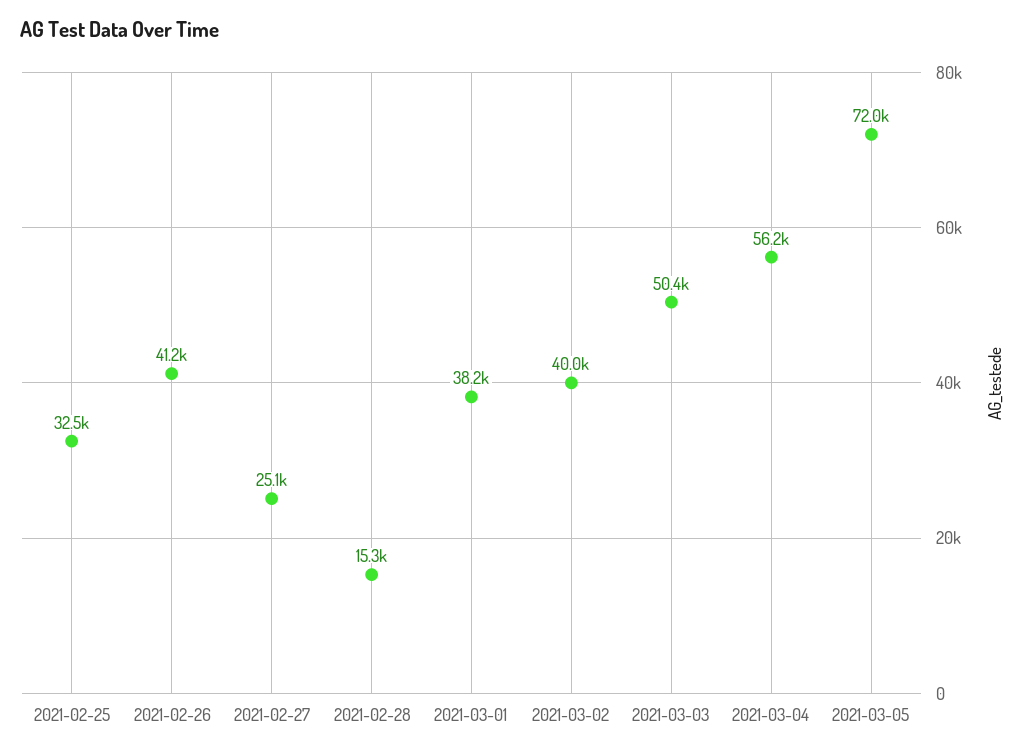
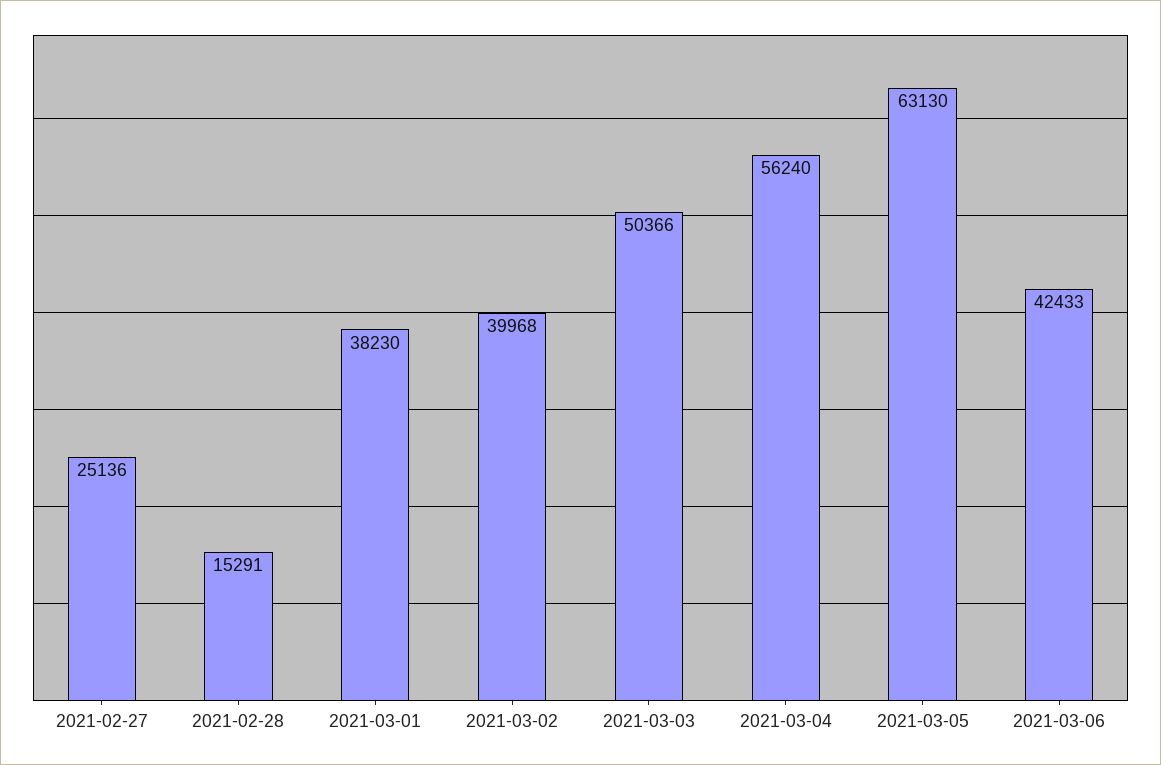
2021-02-25: 32500 -> none
2021-02-26: 41200 -> none
2021-03-05: 72000 -> 63130
2021-03-06: none -> 42433

